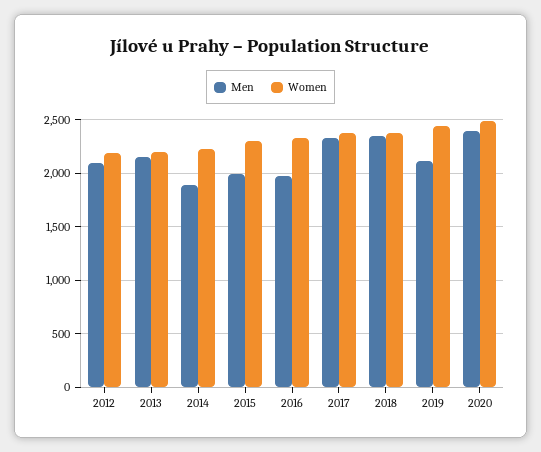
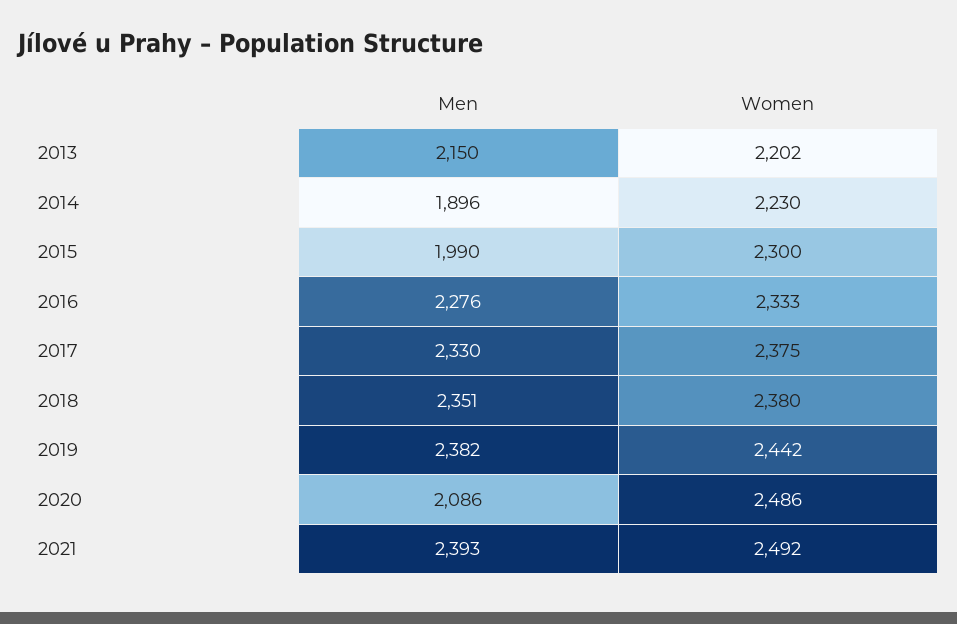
Men, 2012: 2100 -> none
Women, 2012: 2200 -> none
Men, 2016: 2000 -> 2276
Men, 2019: 2100 -> 2382
Men, 2020: 2400 -> 2086
Men, 2021: none -> 2393
Women, 2021: none -> 2492

